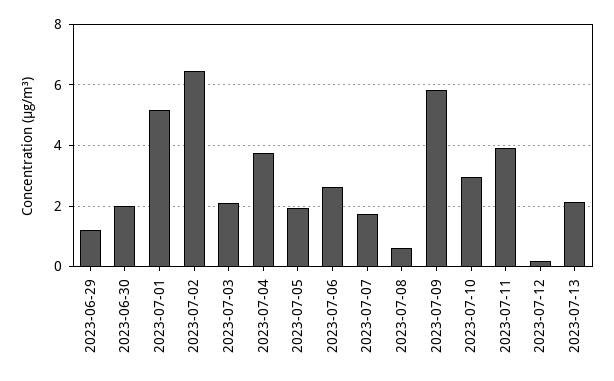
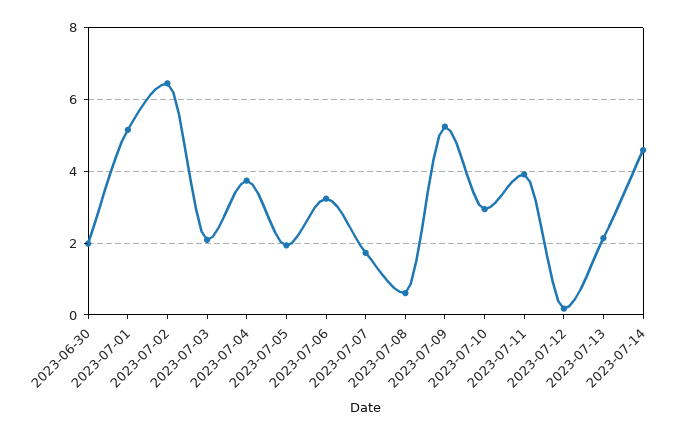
2023-06-29: 1.2 -> none
2023-07-06: 2.6 -> 3.2
2023-07-09: 5.8 -> 5.2
2023-07-14: none -> 4.6

